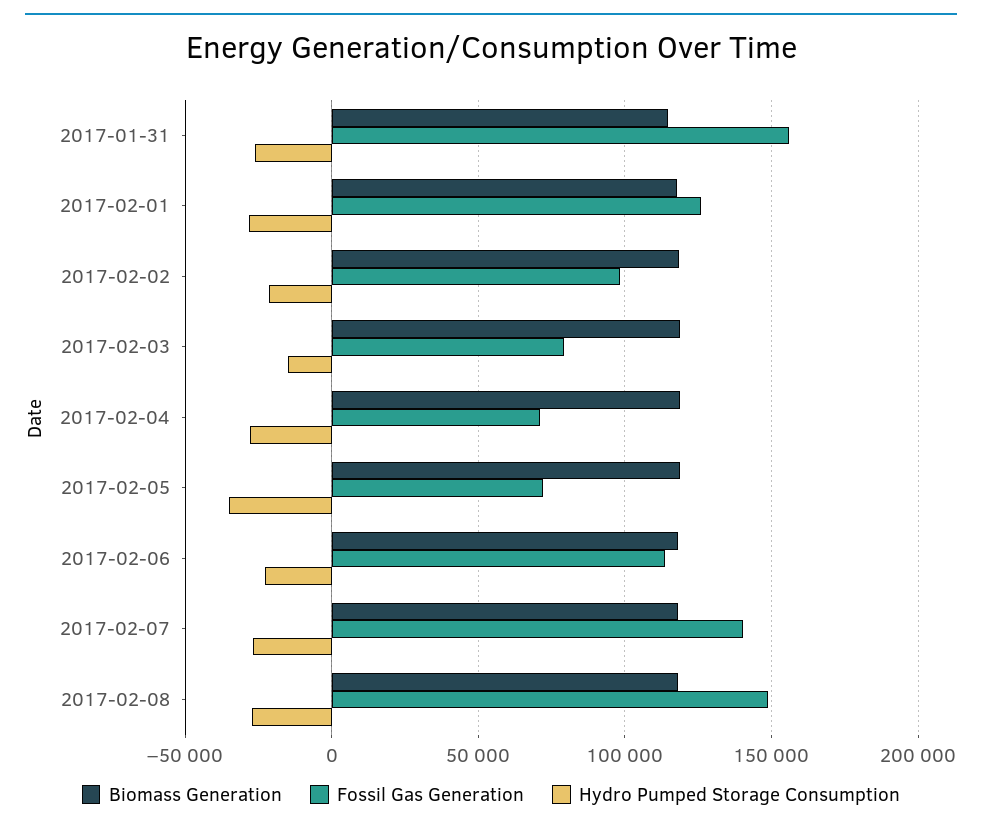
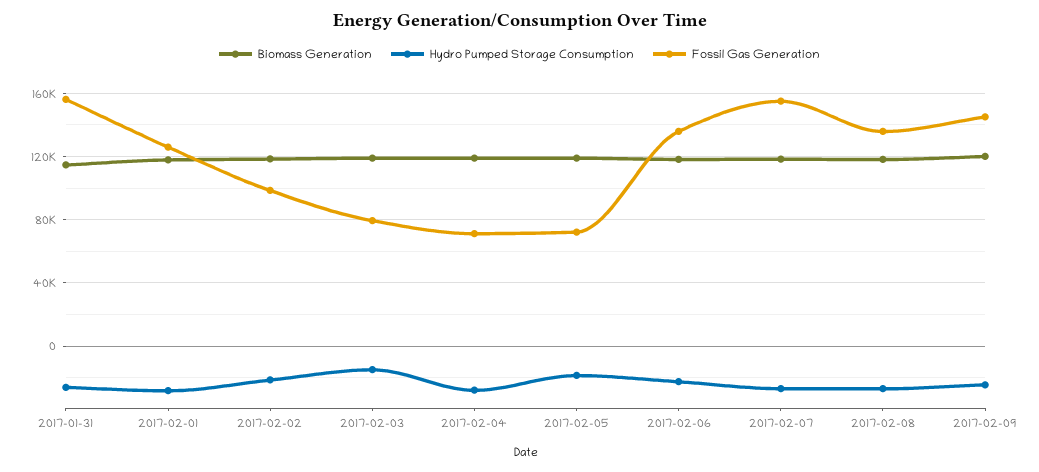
Hydro Pumped Storage Consumption, 2017-02-05: -35000 -> -20000
Fossil Gas Generation, 2017-02-06: 115000 -> 135000
Fossil Gas Generation, 2017-02-07: 140000 -> 155000
Fossil Gas Generation, 2017-02-08: 150000 -> 135000
Biomass Generation, 2017-02-09: none -> 120000
Hydro Pumped Storage Consumption, 2017-02-09: none -> -25000
Fossil Gas Generation, 2017-02-09: none -> 145000

